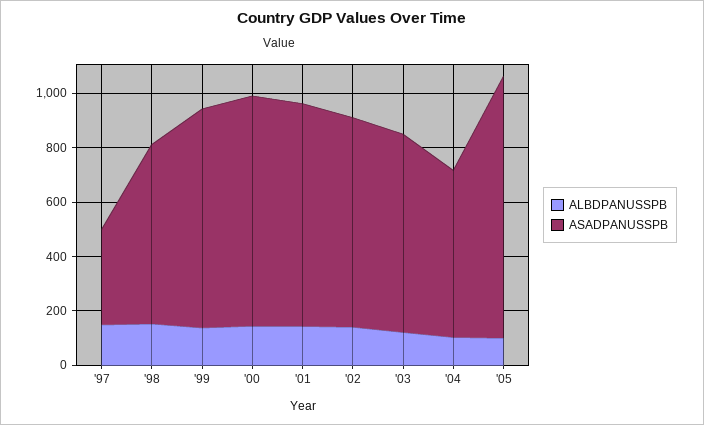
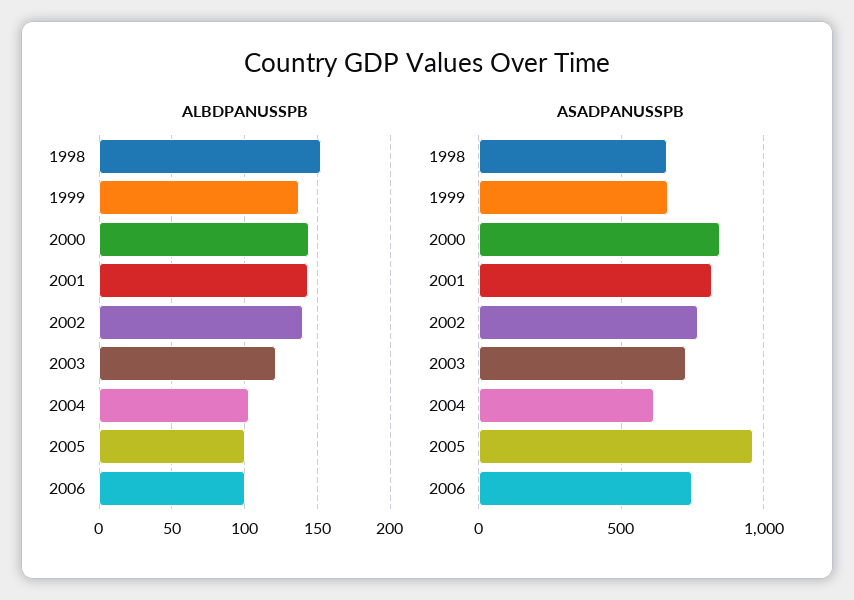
ALBDPANUSSPB, '97: 150 -> none
ASADPANUSSPB, '97: 350 -> none
ASADPANUSSPB, '99: 800 -> 650
ALBDPANUSSPB, 2006: none -> 100
ASADPANUSSPB, 2006: none -> 750

